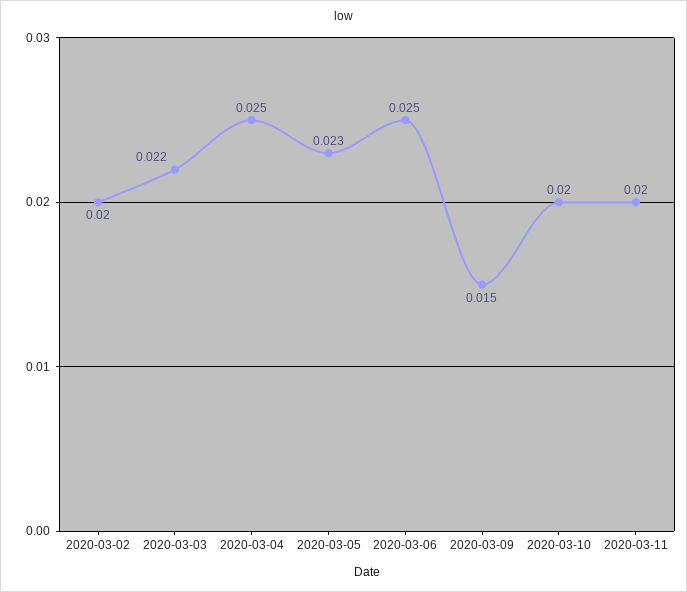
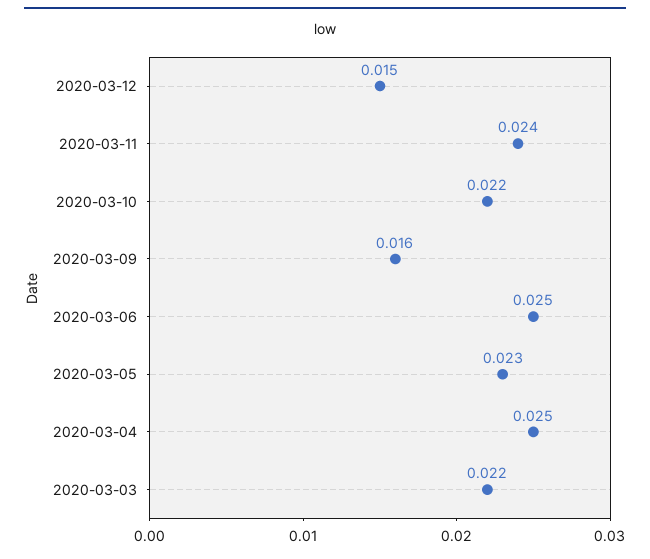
2020-03-02: 0.02 -> none
2020-03-09: 0.015 -> 0.016
2020-03-10: 0.02 -> 0.022
2020-03-11: 0.02 -> 0.024
2020-03-12: none -> 0.015

